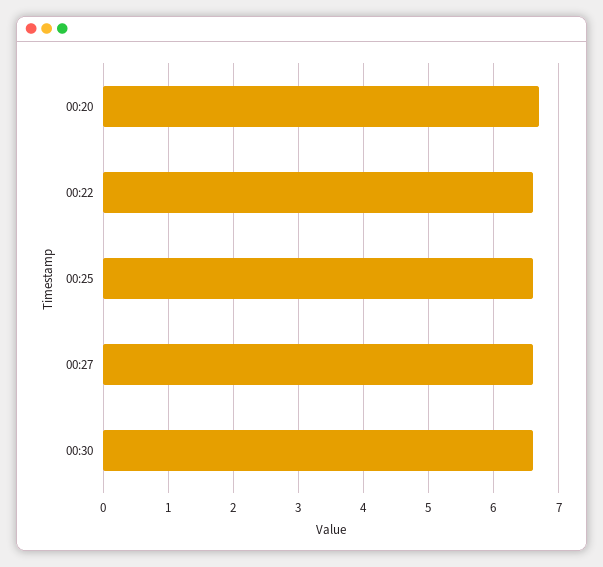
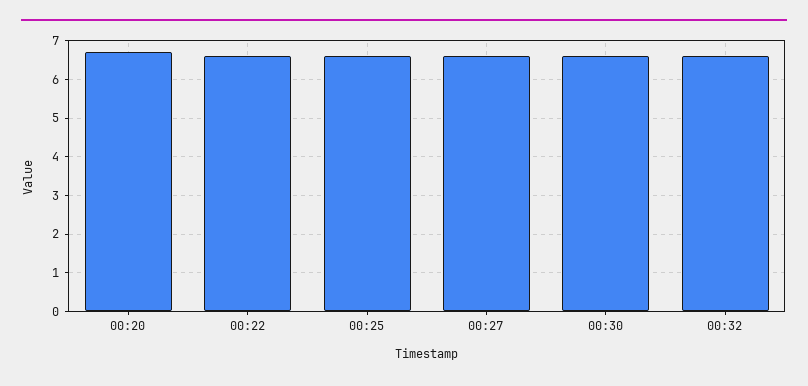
00:32: none -> 6.5

